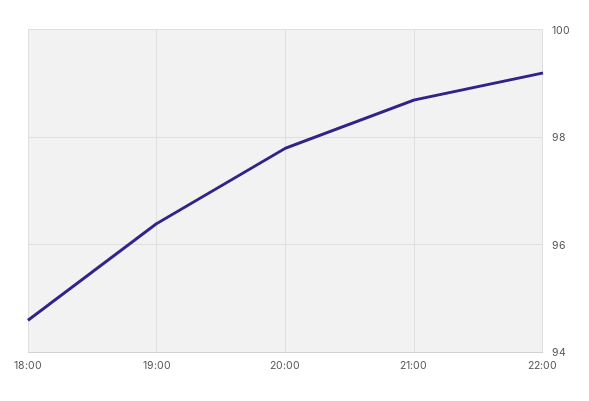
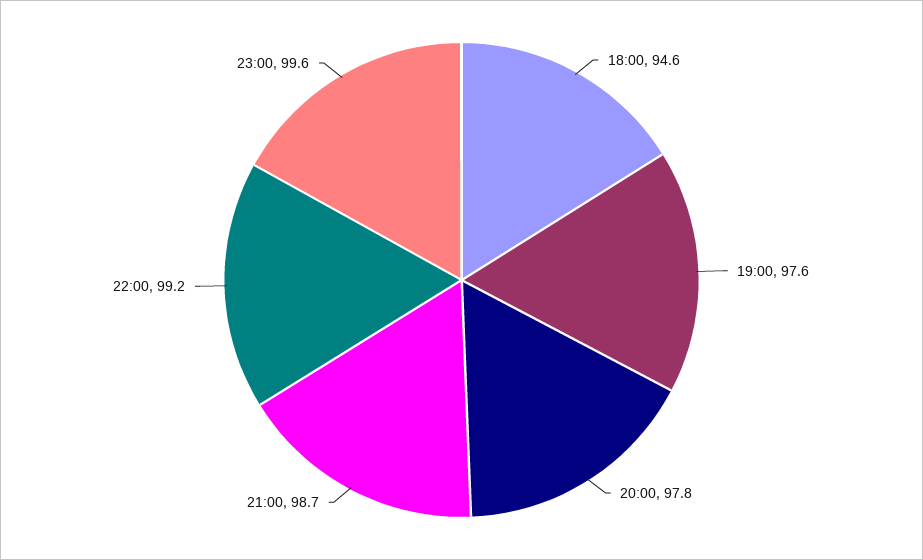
19:00: 96.5 -> 97.6
23:00: none -> 99.6

